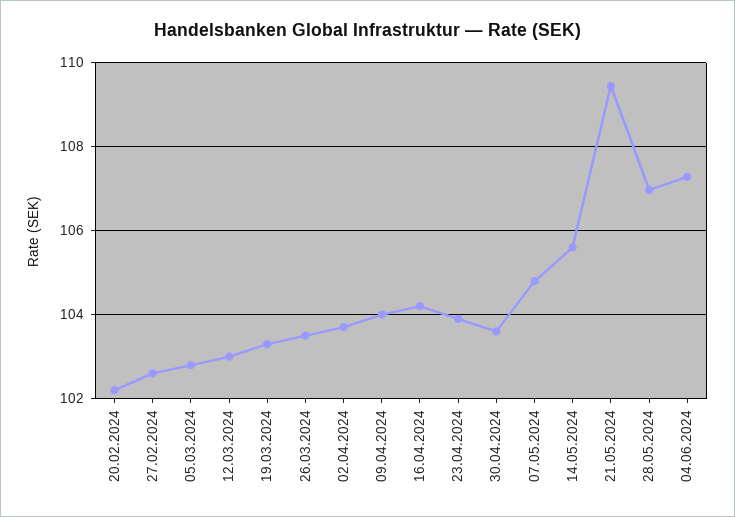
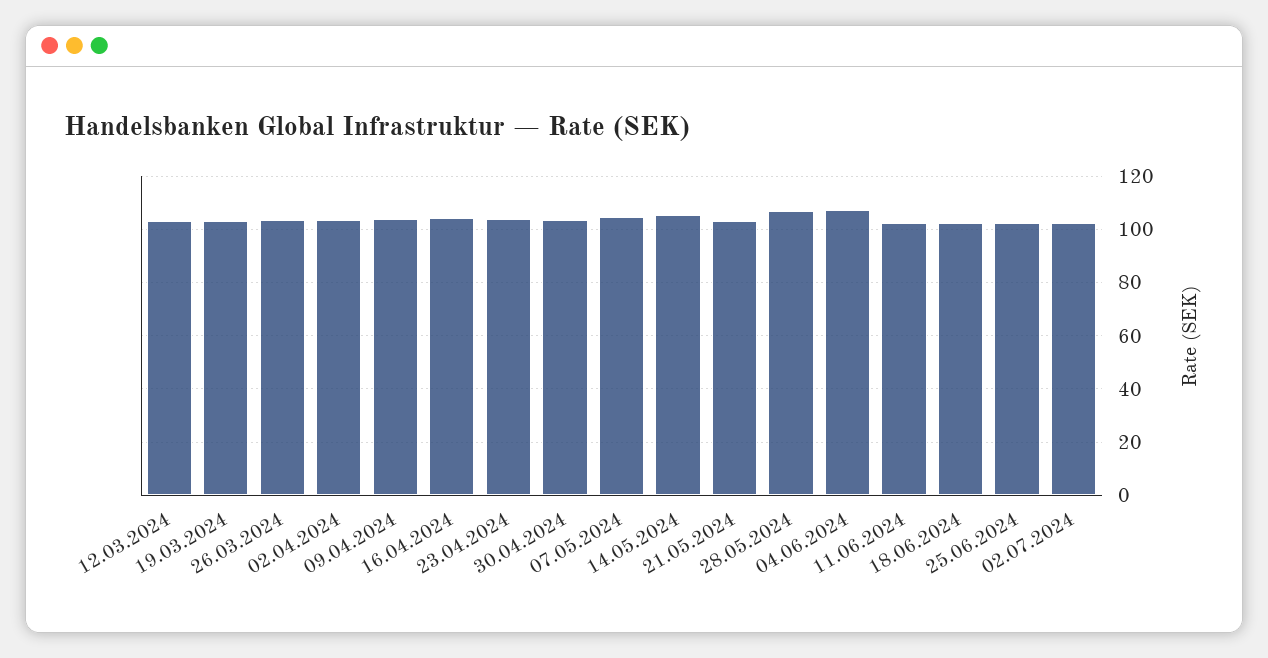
20.02.2024: 102.2 -> none
27.02.2024: 102.6 -> none
05.03.2024: 102.8 -> none
21.05.2024: 109.4 -> 102.5
11.06.2024: none -> 102.5
18.06.2024: none -> 102.5
25.06.2024: none -> 102.5
02.07.2024: none -> 102.5

